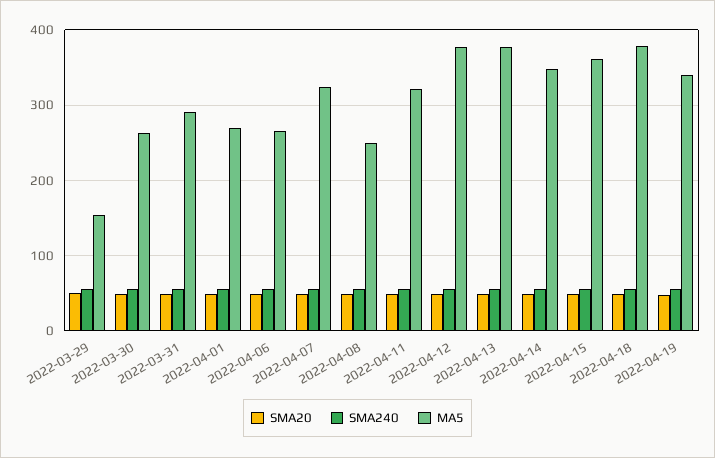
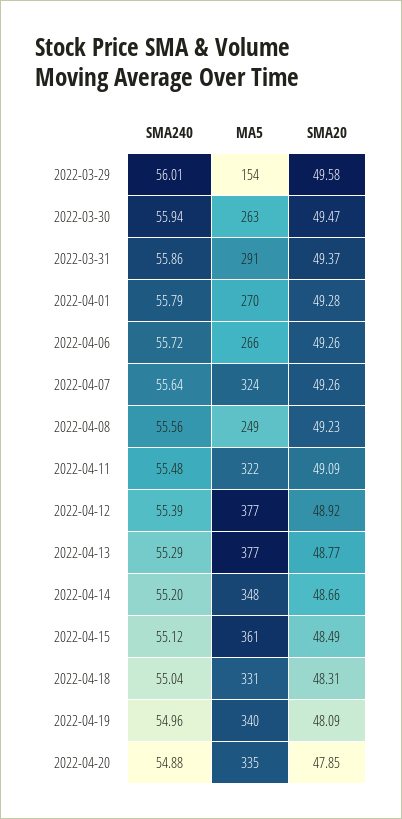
MA5, 2022-04-18: 380 -> 331
SMA240, 2022-04-20: none -> 54.88
MA5, 2022-04-20: none -> 335
SMA20, 2022-04-20: none -> 47.85

